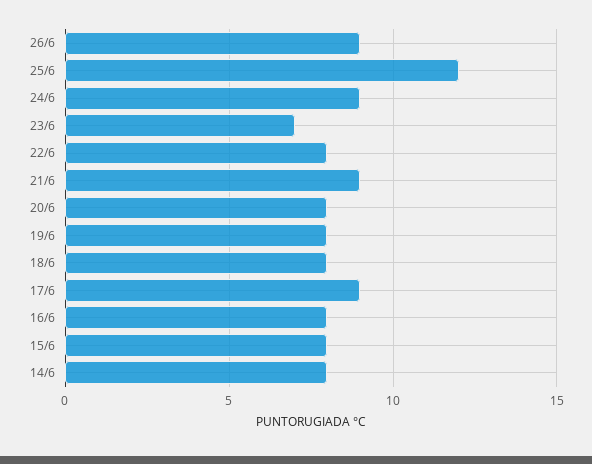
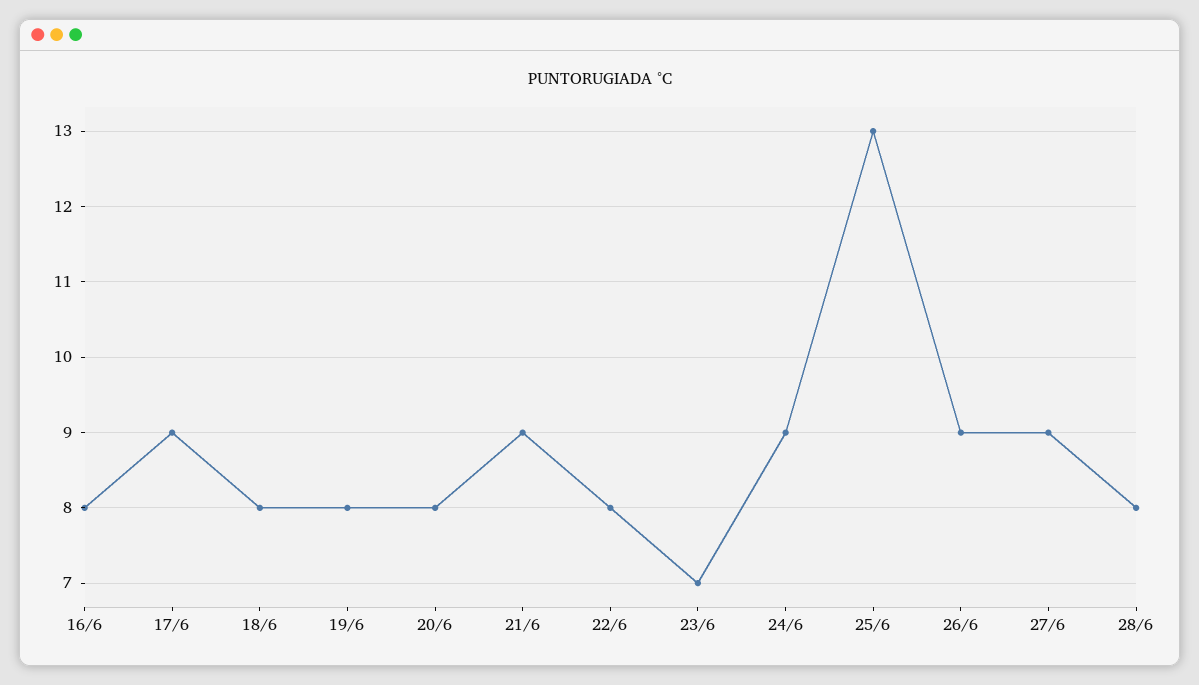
25/6: 12 -> 13
15/6: 8 -> none
14/6: 8 -> none
27/6: none -> 9
28/6: none -> 8

